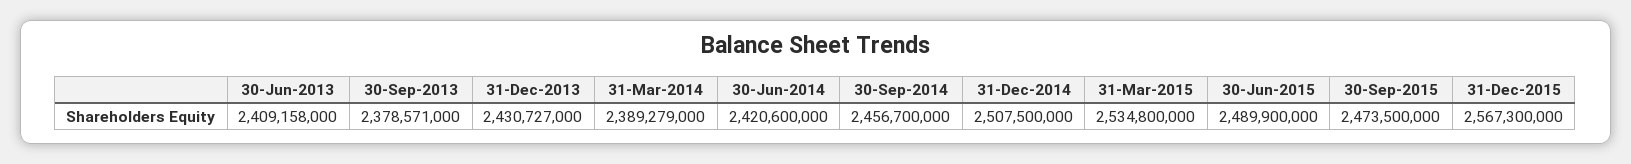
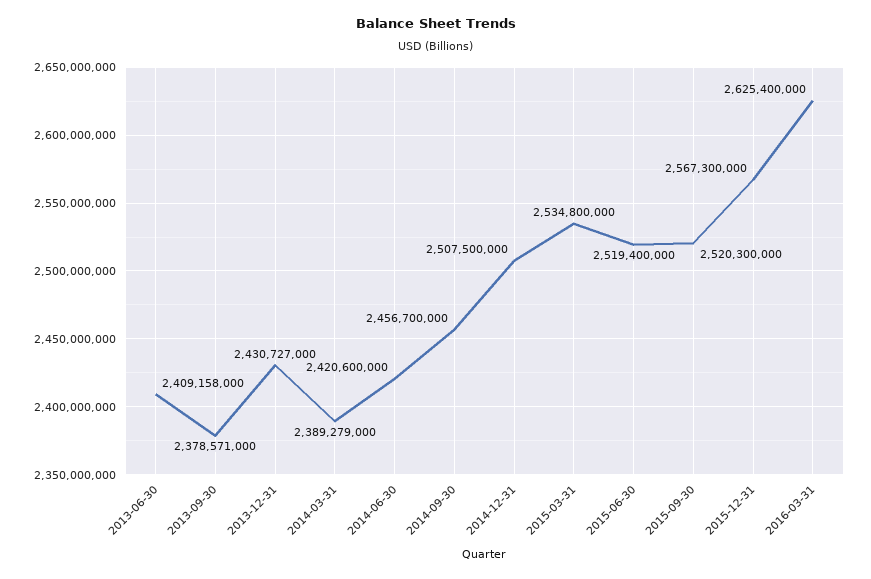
30-Jun-2015: 2489900000 -> 2519400000
30-Sep-2015: 2473500000 -> 2520300000
2016-03-31: none -> 2625400000

